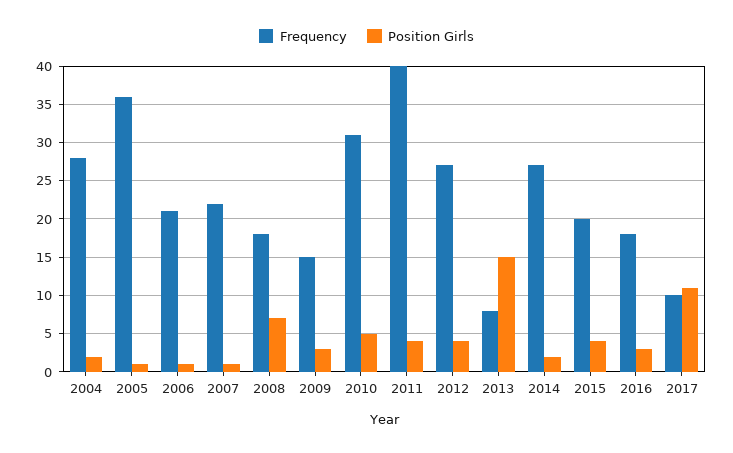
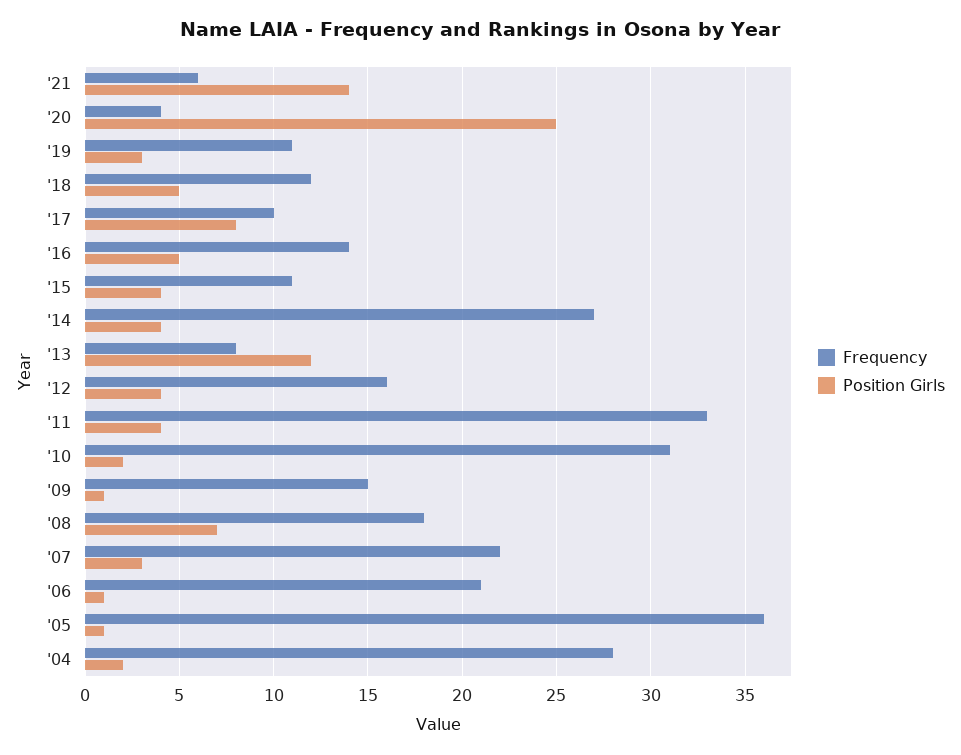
Position Girls, 2007: 1 -> 3
Position Girls, 2009: 3 -> 1
Position Girls, 2010: 5 -> 2
Frequency, 2011: 40 -> 33
Frequency, 2012: 27 -> 16
Position Girls, 2013: 15 -> 12
Position Girls, 2014: 2 -> 4
Frequency, 2015: 20 -> 11
Frequency, 2016: 18 -> 14
Position Girls, 2016: 3 -> 5
Position Girls, 2017: 11 -> 8
Frequency, '21: none -> 6
Position Girls, '21: none -> 14
Frequency, '20: none -> 4
Position Girls, '20: none -> 25
Frequency, '19: none -> 11
Position Girls, '19: none -> 3
Frequency, '18: none -> 12
Position Girls, '18: none -> 5

